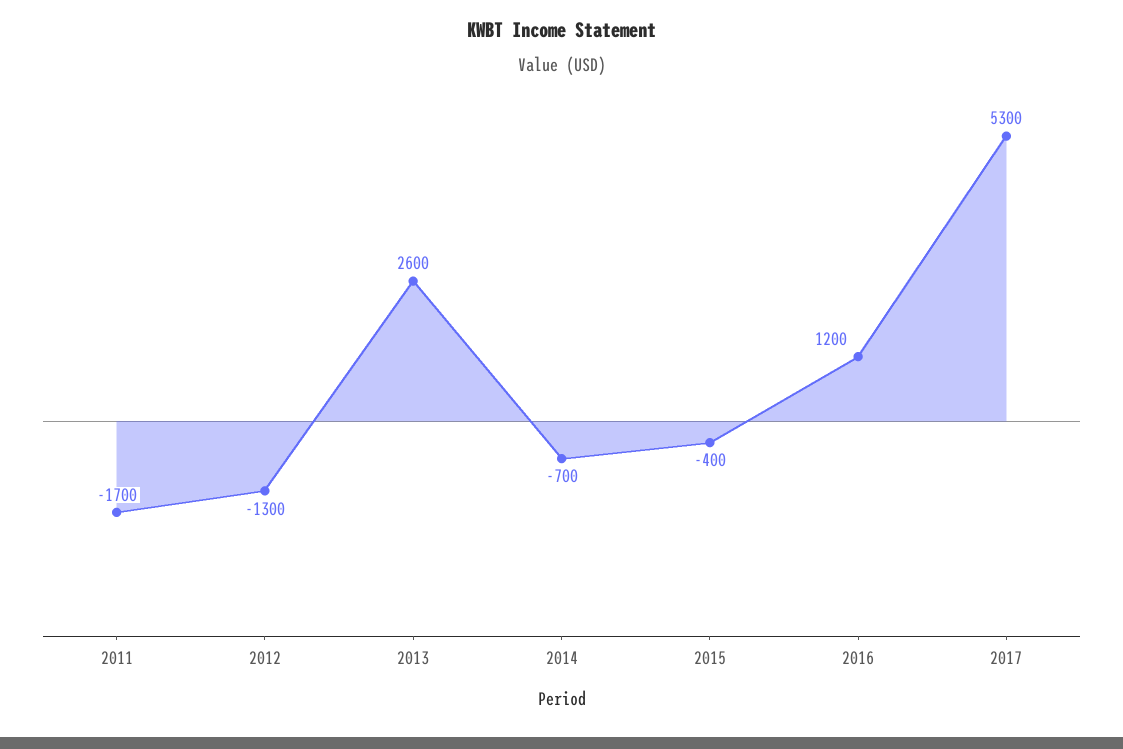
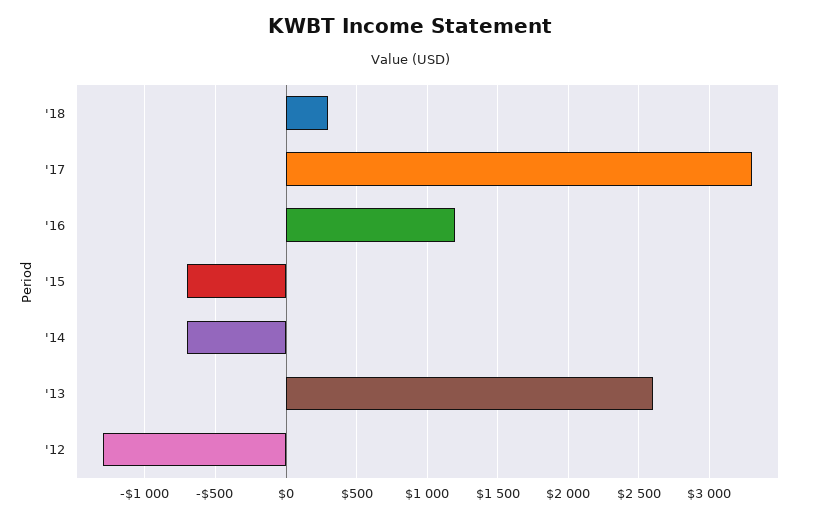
2011: -1700 -> none
2015: -400 -> -700
2017: 5300 -> 3300
'18: none -> 300

